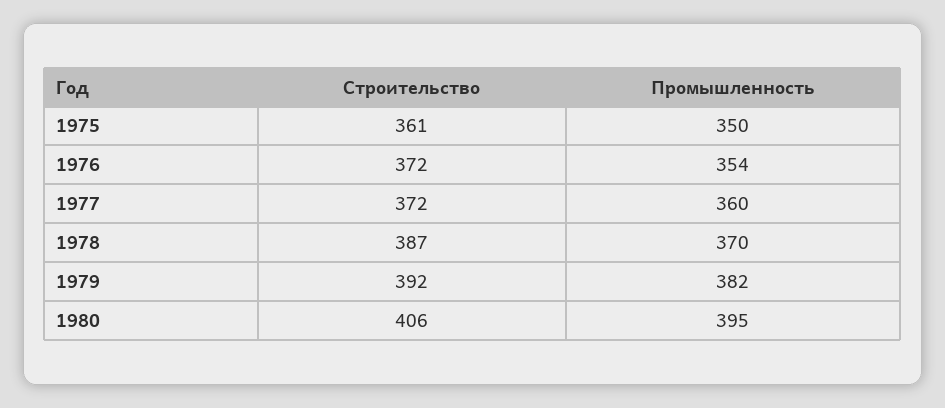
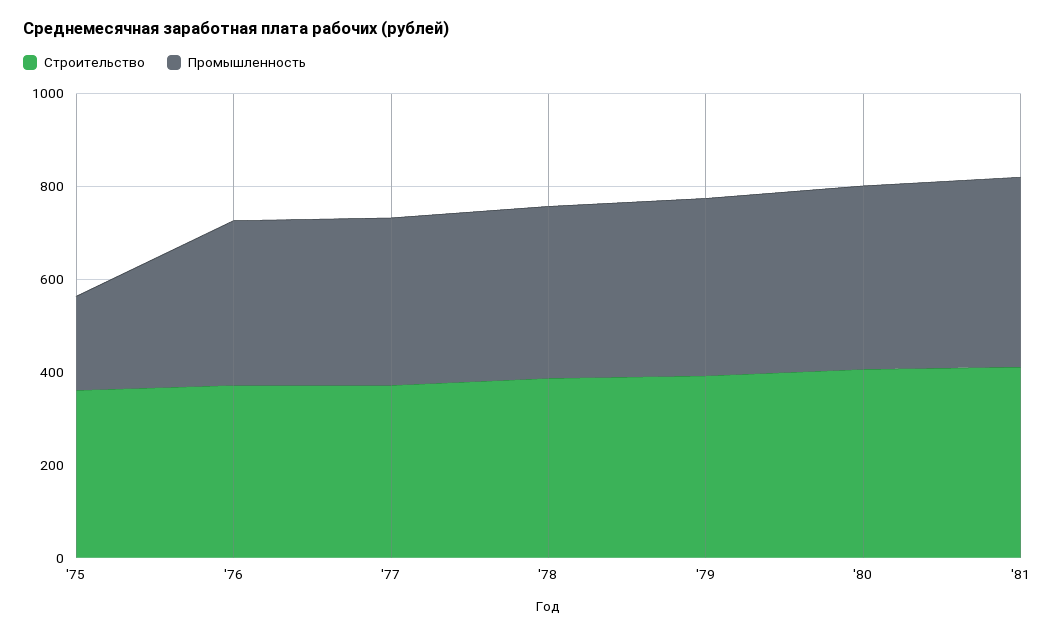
Промышленность, 1975: 350 -> 200
Строительство, '81: none -> 400
Промышленность, '81: none -> 400

